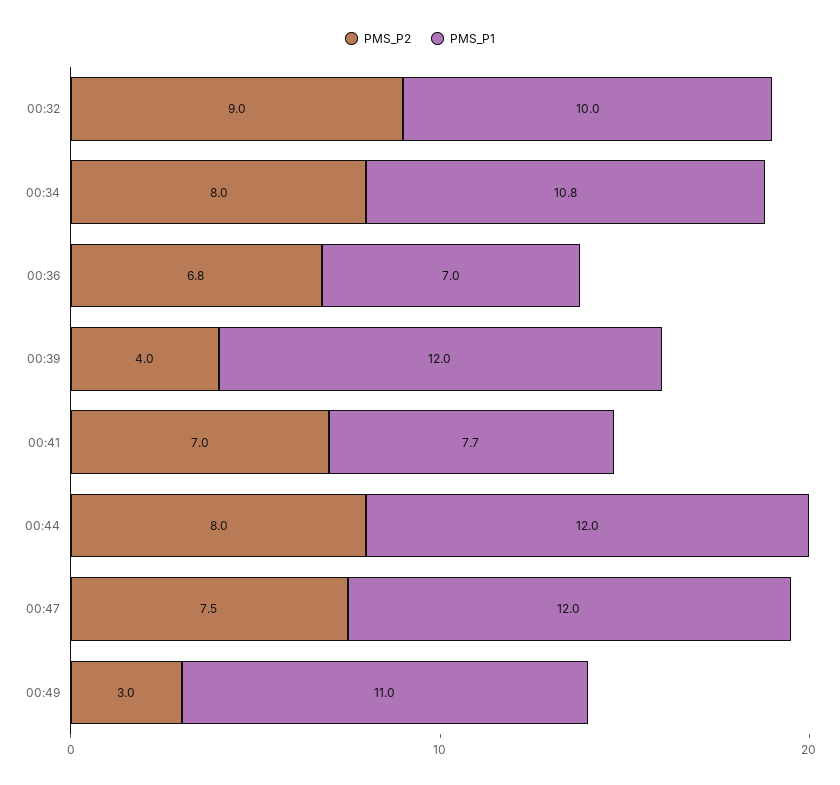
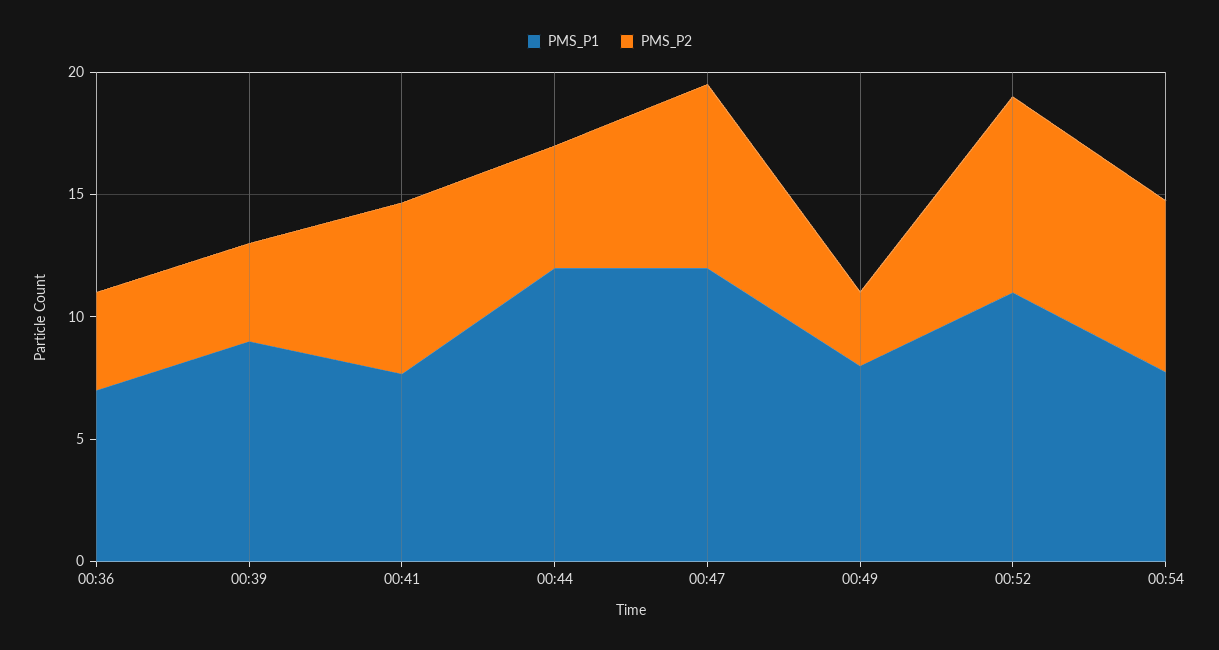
PMS_P2, 00:32: 9 -> none
PMS_P1, 00:32: 10 -> none
PMS_P2, 00:34: 8 -> none
PMS_P1, 00:34: 10.8 -> none
PMS_P2, 00:36: 6.8 -> 4
PMS_P1, 00:39: 12 -> 9
PMS_P2, 00:44: 8 -> 5
PMS_P1, 00:49: 11 -> 8
PMS_P1, 00:52: none -> 11
PMS_P2, 00:52: none -> 8
PMS_P1, 00:54: none -> 8
PMS_P2, 00:54: none -> 7

